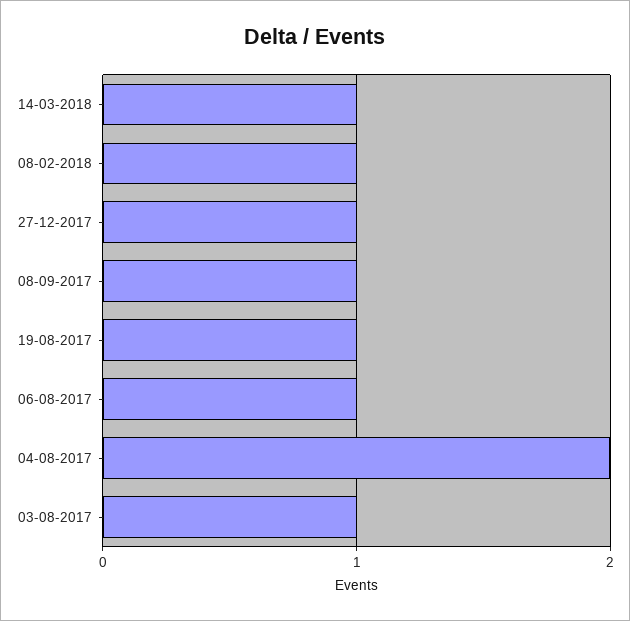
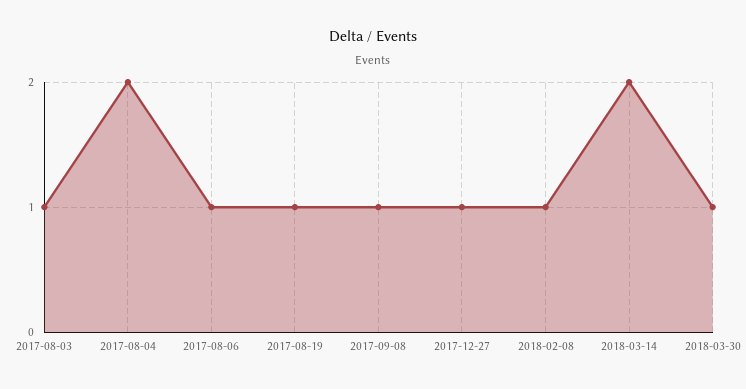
14-03-2018: 1 -> 2
2018-03-30: none -> 1

